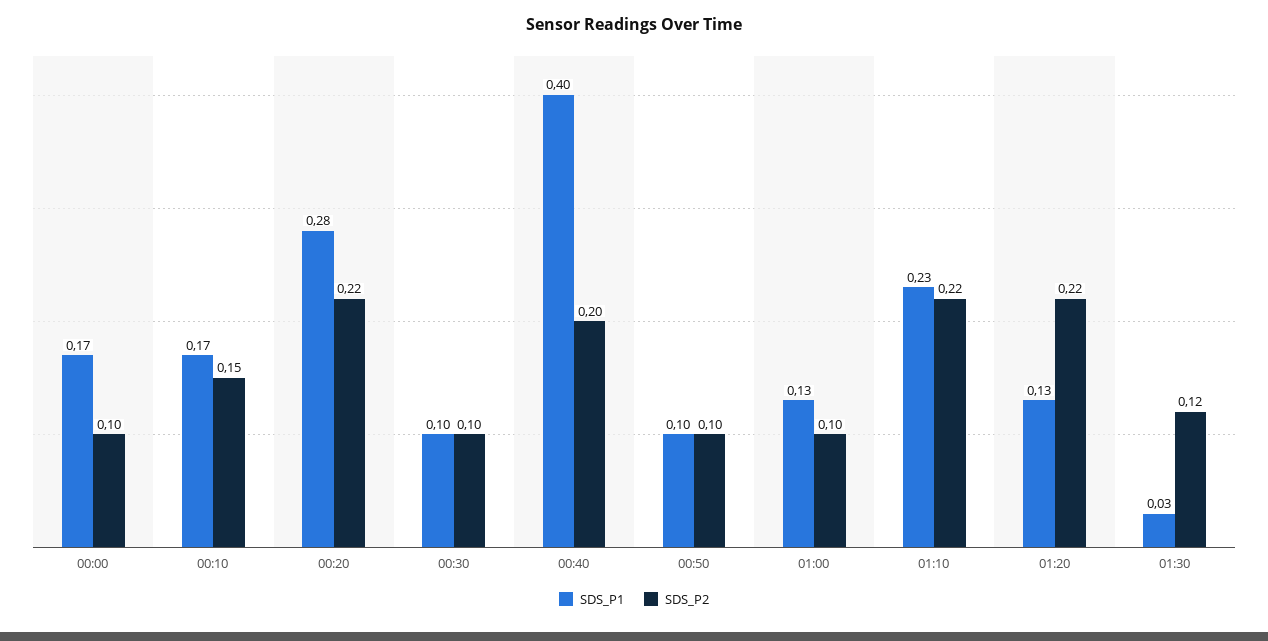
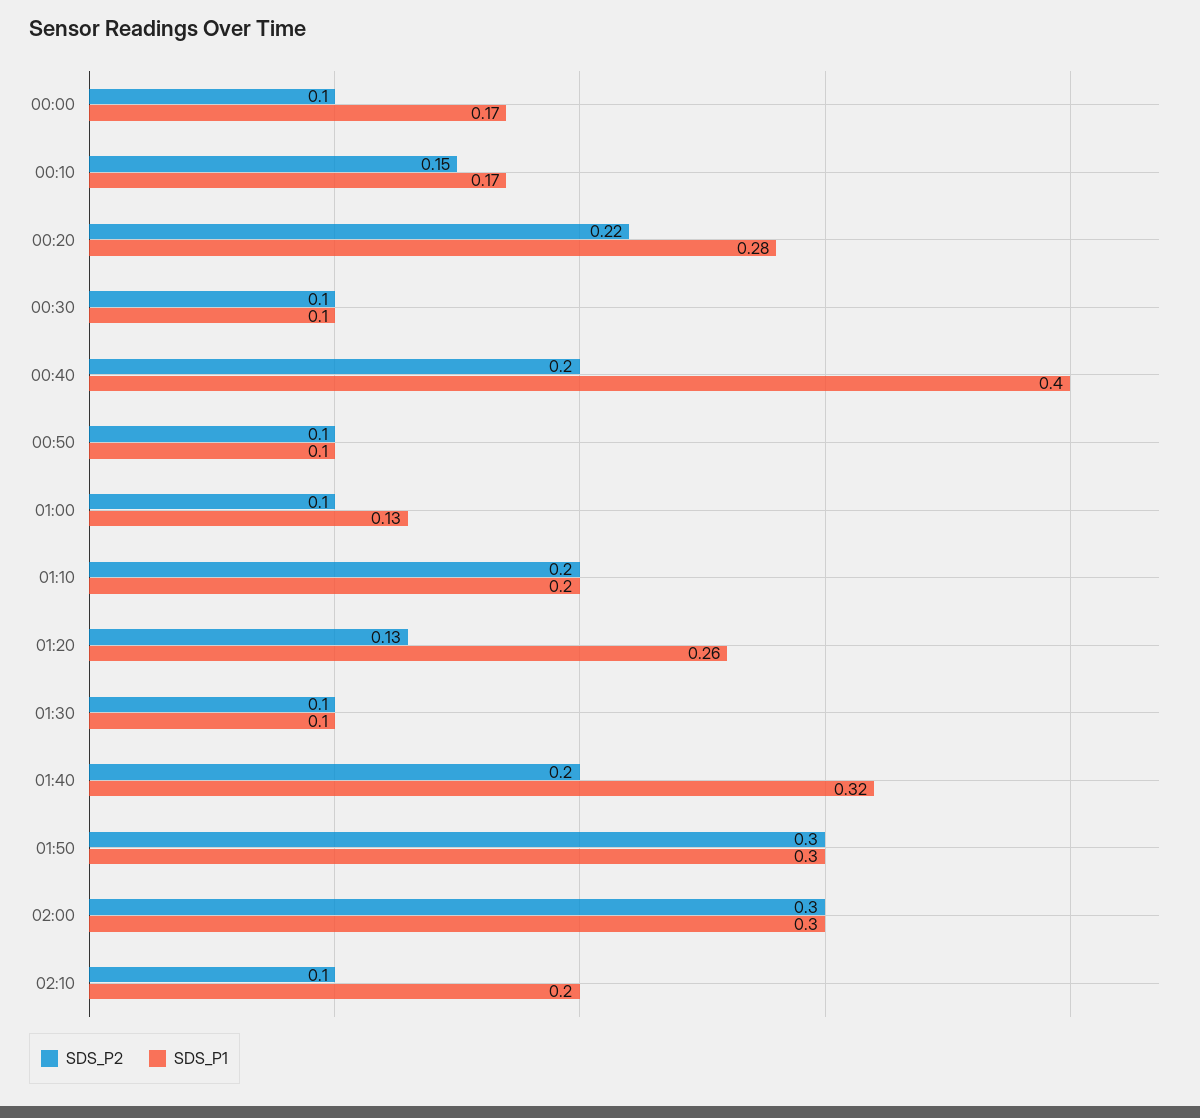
SDS_P1, 01:10: 0.23 -> 0.2
SDS_P2, 01:10: 0.22 -> 0.2
SDS_P1, 01:20: 0.13 -> 0.26
SDS_P2, 01:20: 0.22 -> 0.13
SDS_P1, 01:30: 0.03 -> 0.1
SDS_P2, 01:30: 0.12 -> 0.1
SDS_P2, 01:40: none -> 0.2
SDS_P1, 01:40: none -> 0.32
SDS_P2, 01:50: none -> 0.3
SDS_P1, 01:50: none -> 0.3
SDS_P2, 02:00: none -> 0.3
SDS_P1, 02:00: none -> 0.3
SDS_P2, 02:10: none -> 0.1
SDS_P1, 02:10: none -> 0.2

